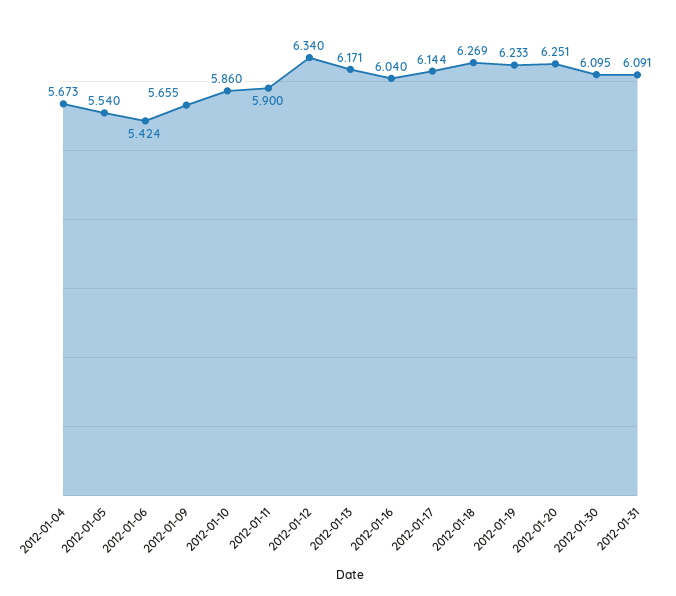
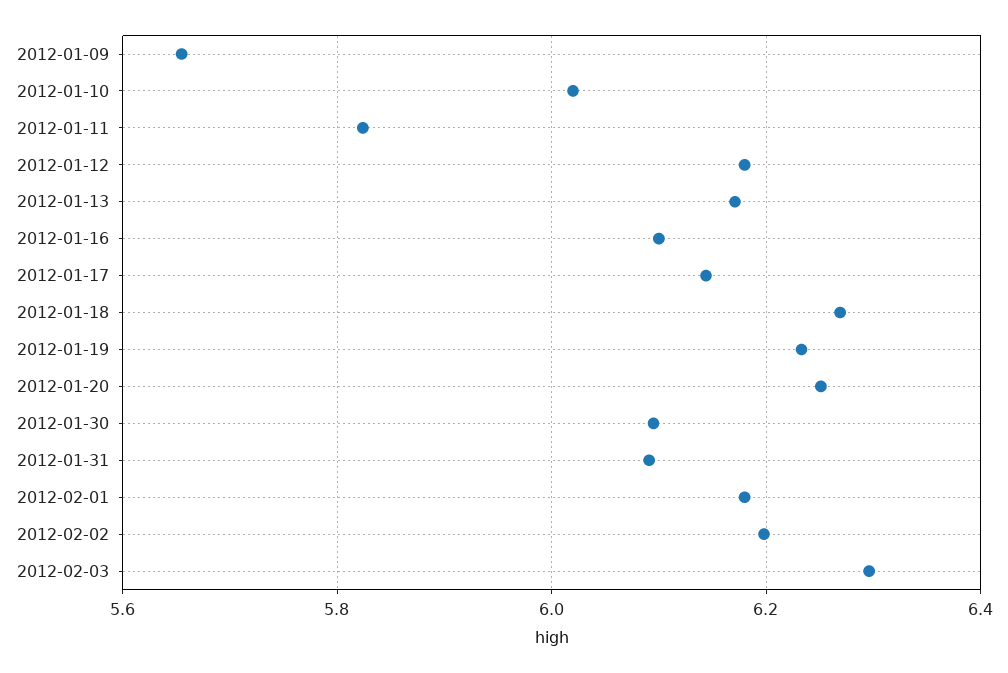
2012-01-04: 5.673 -> none
2012-01-05: 5.54 -> none
2012-01-06: 5.424 -> none
2012-01-10: 5.86 -> 6.02
2012-01-11: 5.9 -> 5.82
2012-01-12: 6.34 -> 6.18
2012-01-16: 6.04 -> 6.1
2012-02-01: none -> 6.18
2012-02-02: none -> 6.2
2012-02-03: none -> 6.3

